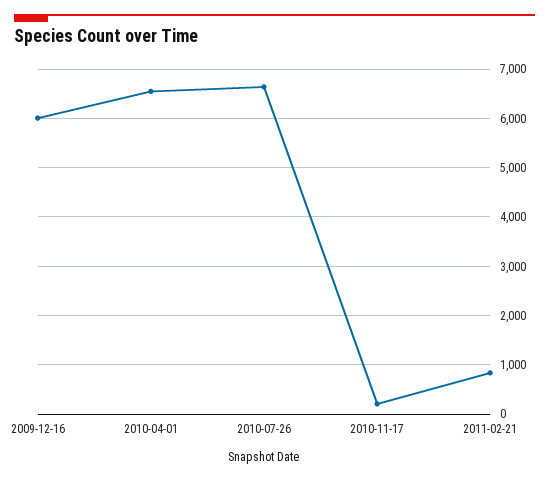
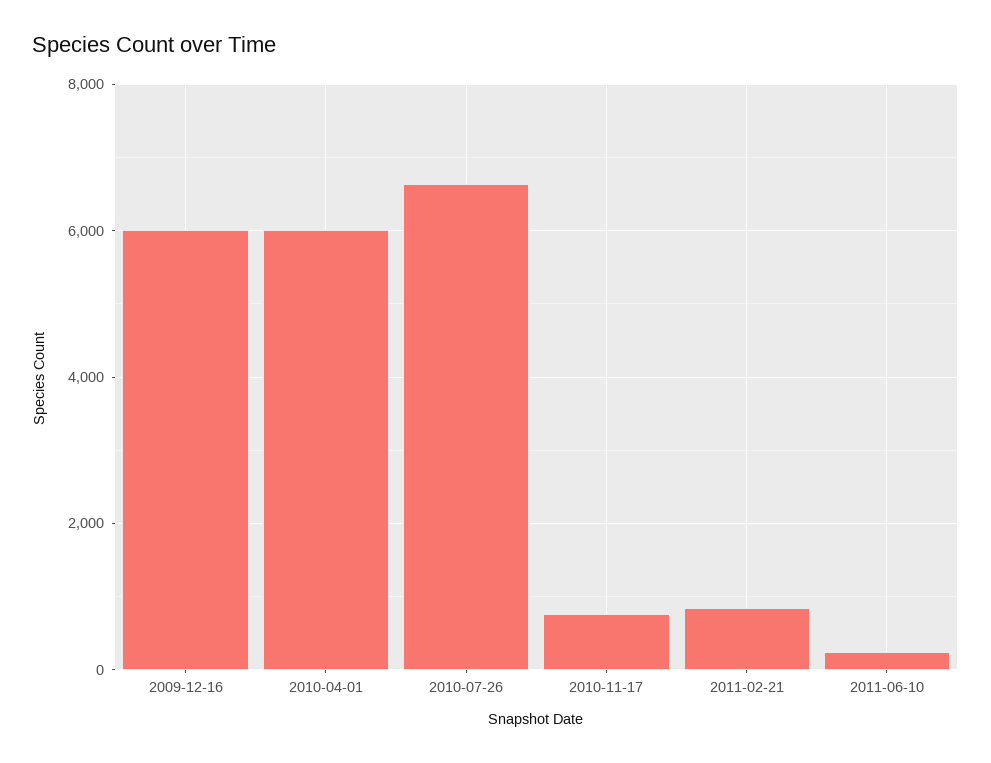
2010-04-01: 6600 -> 6000
2010-11-17: 200 -> 800
2011-06-10: none -> 200

